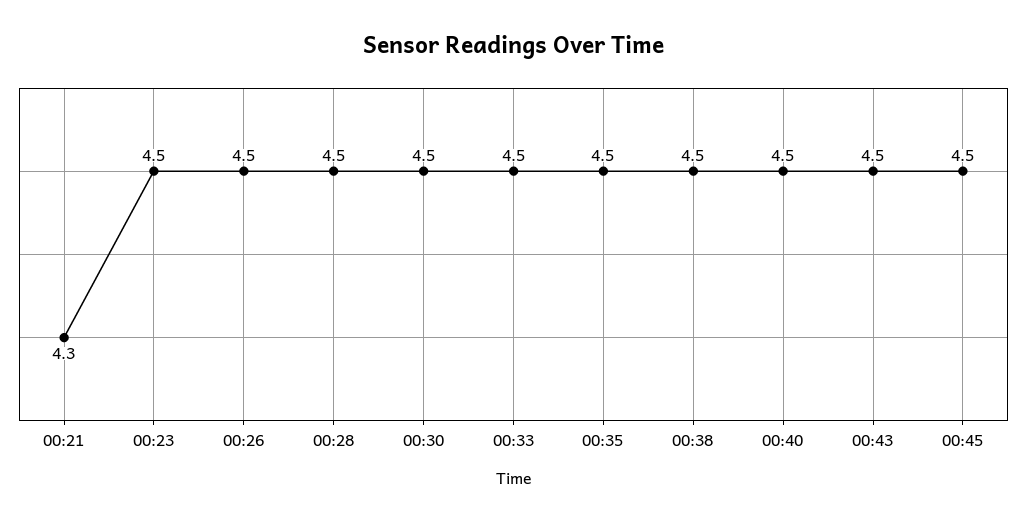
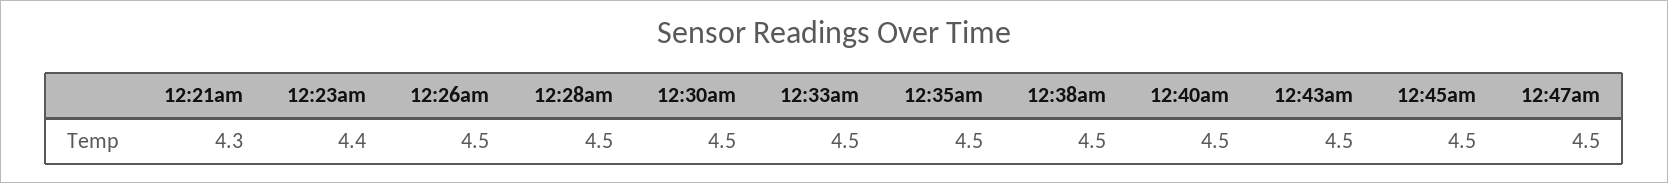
00:23: 4.5 -> 4.4
12:47am: none -> 4.5

